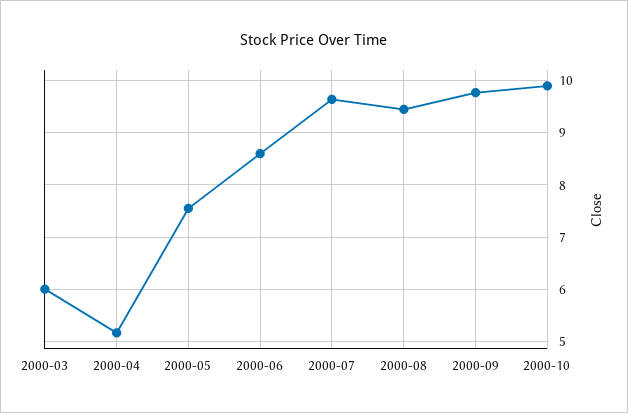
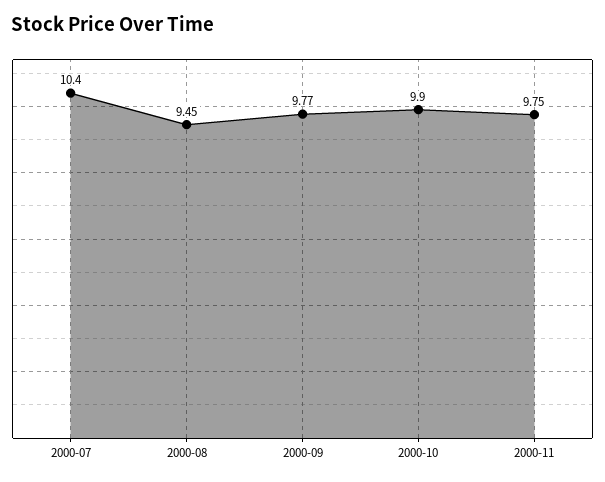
2000-03: 6 -> none
2000-04: 5.2 -> none
2000-05: 7.6 -> none
2000-06: 8.6 -> none
2000-07: 9.6 -> 10.4
2000-11: none -> 9.75

